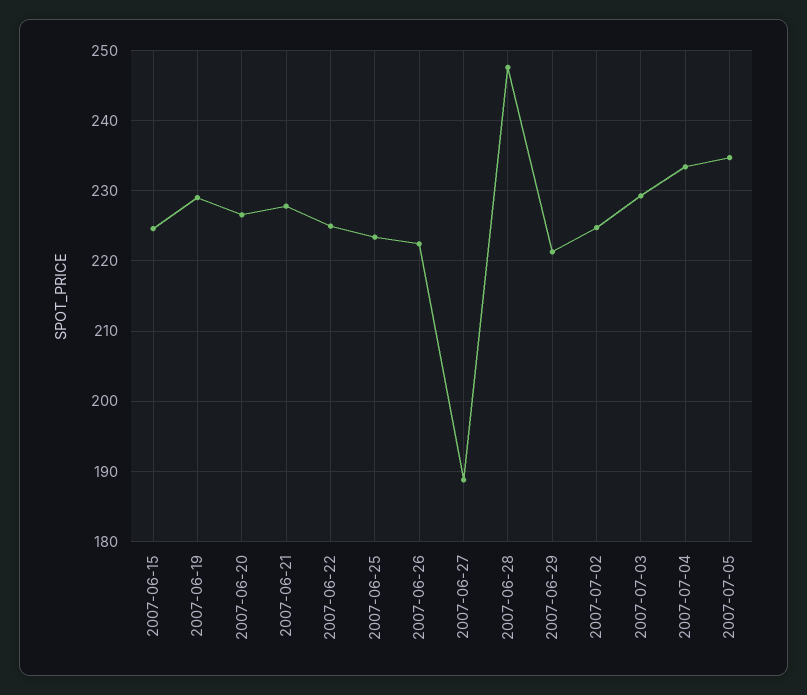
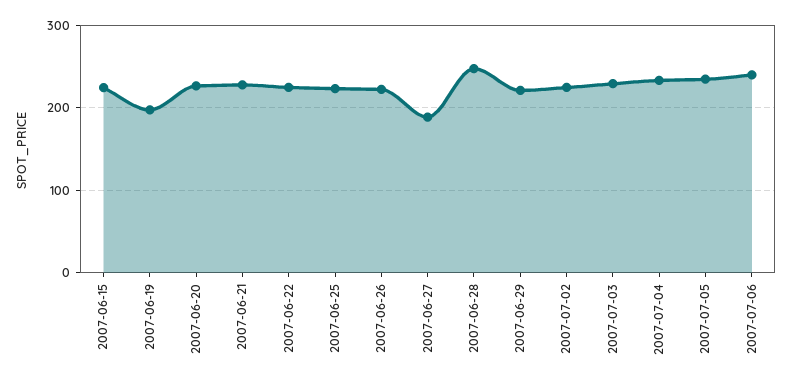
2007-06-19: 229 -> 200
2007-07-06: none -> 240

